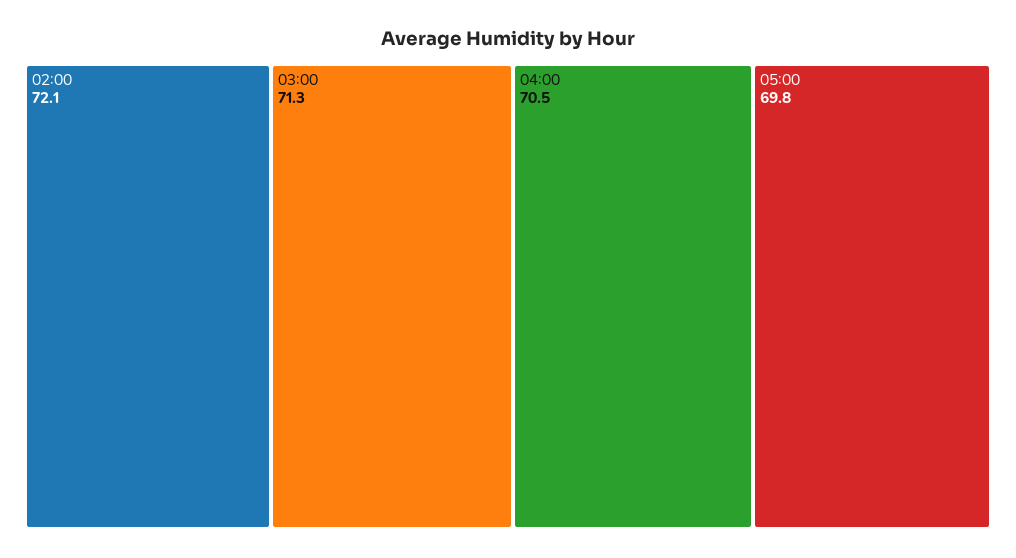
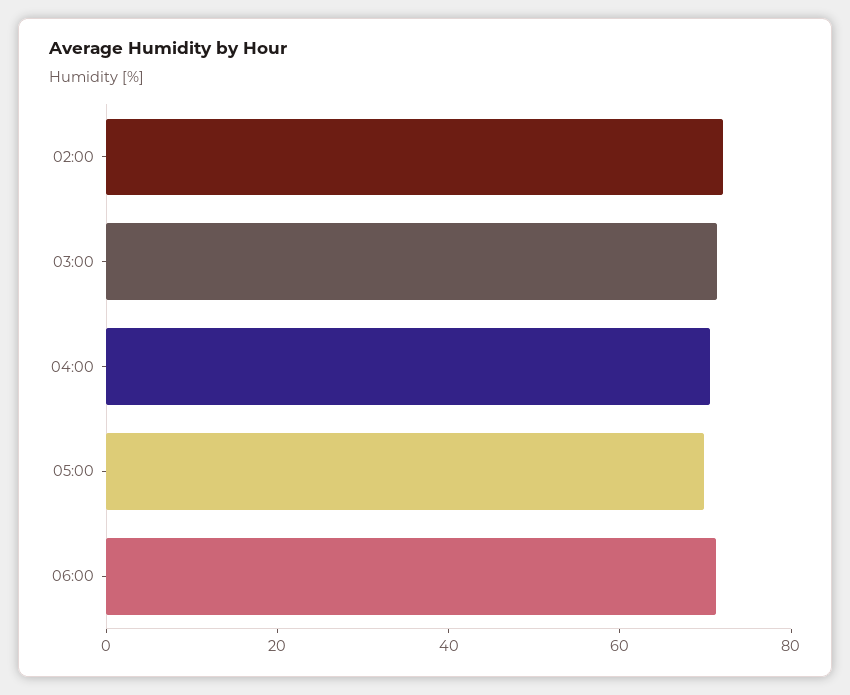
06:00: none -> 70

